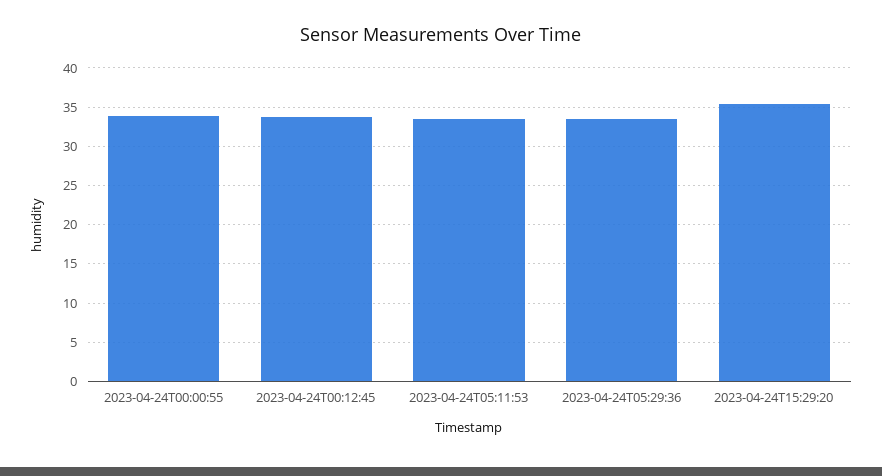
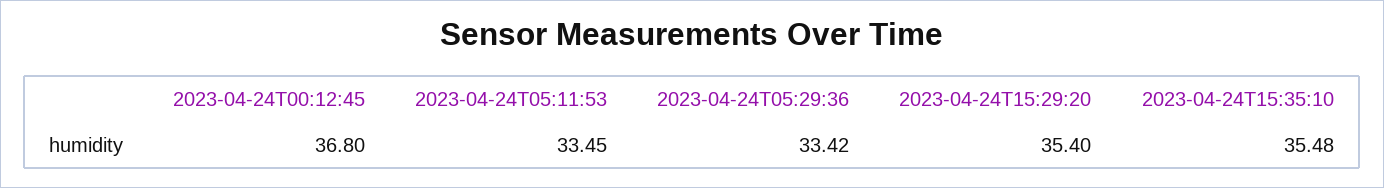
2023-04-24T00:00:55: 34 -> none
2023-04-24T00:12:45: 34 -> 36.8
2023-04-24T15:35:10: none -> 35.48

